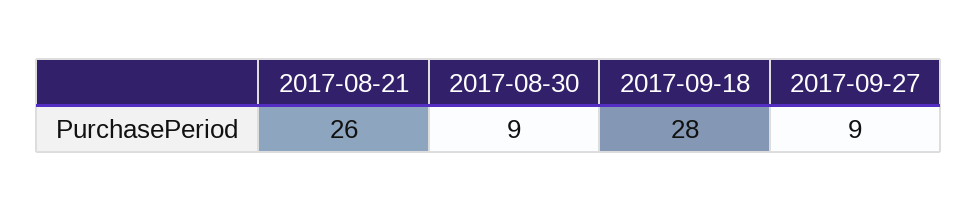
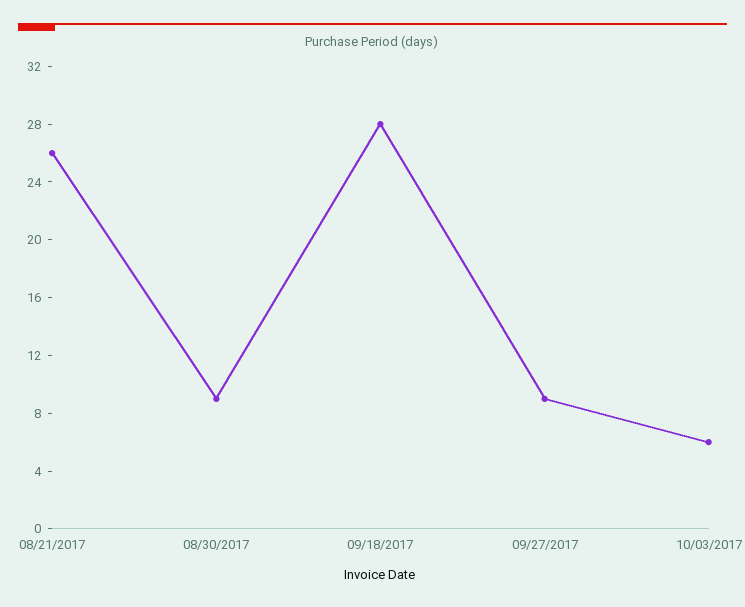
10/03/2017: none -> 6

